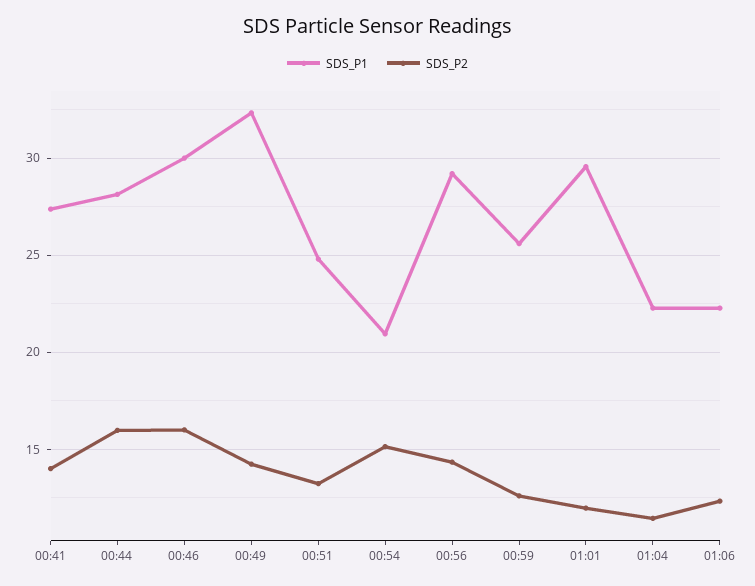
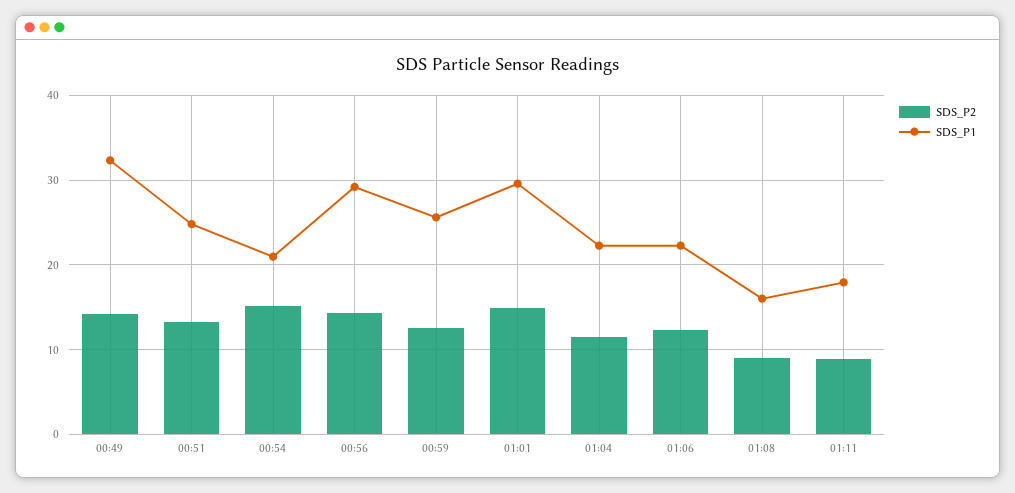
SDS_P1, 00:41: 27.5 -> none
SDS_P2, 00:41: 14 -> none
SDS_P1, 00:44: 28 -> none
SDS_P2, 00:44: 16 -> none
SDS_P1, 00:46: 30 -> none
SDS_P2, 00:46: 16 -> none
SDS_P2, 01:01: 12 -> 15
SDS_P2, 01:08: none -> 9
SDS_P1, 01:08: none -> 16
SDS_P2, 01:11: none -> 9
SDS_P1, 01:11: none -> 18

